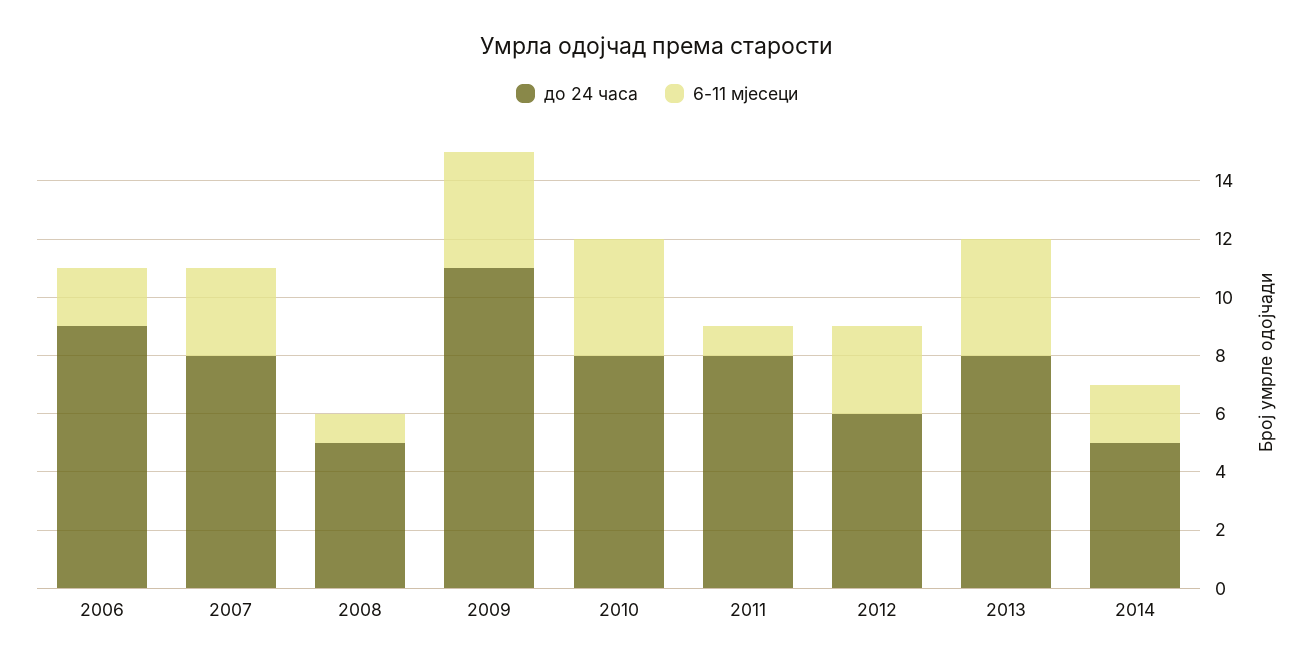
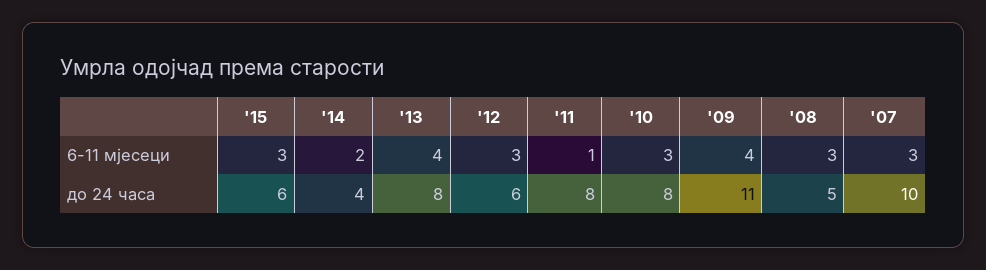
до 24 часа, 2006: 9 -> none
6-11 мјесеци, 2006: 2 -> none
до 24 часа, 2007: 8 -> 10
6-11 мјесеци, 2008: 1 -> 3
6-11 мјесеци, 2010: 4 -> 3
до 24 часа, 2014: 5 -> 4
6-11 мјесеци, '15: none -> 3
до 24 часа, '15: none -> 6

